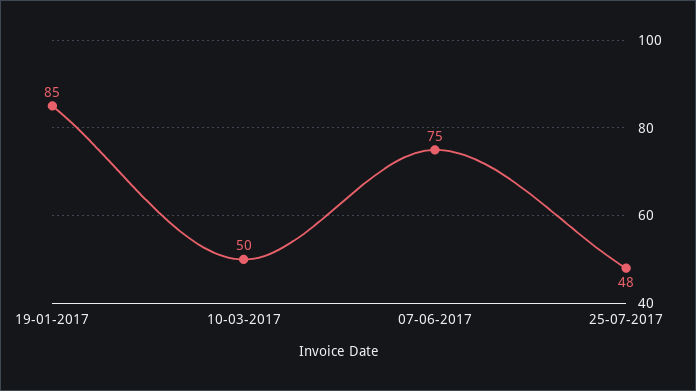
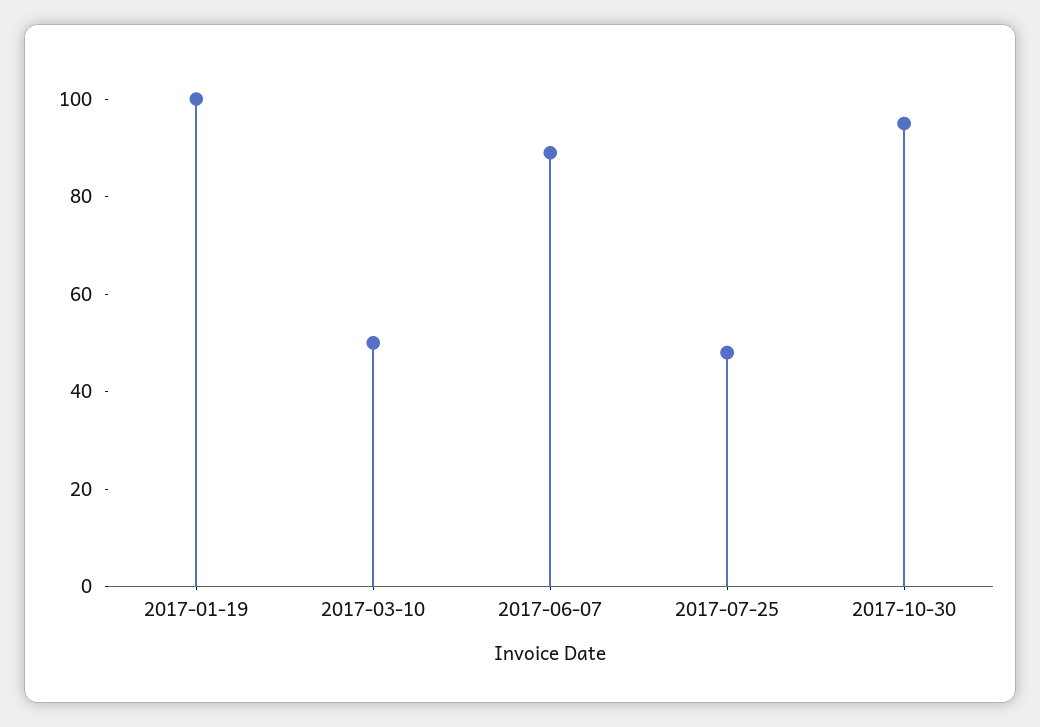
19-01-2017: 85 -> 100
07-06-2017: 75 -> 90
2017-10-30: none -> 95

